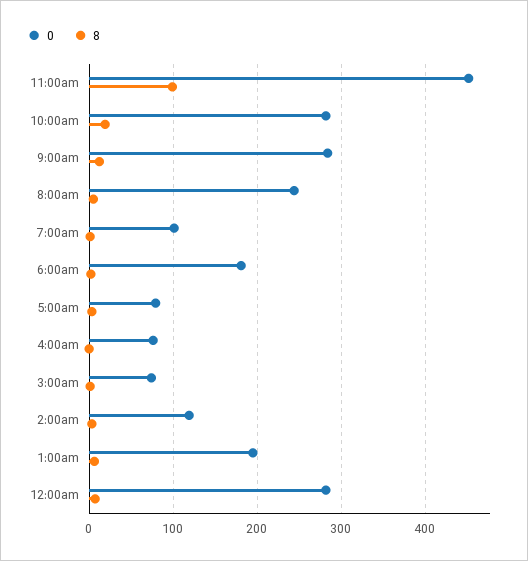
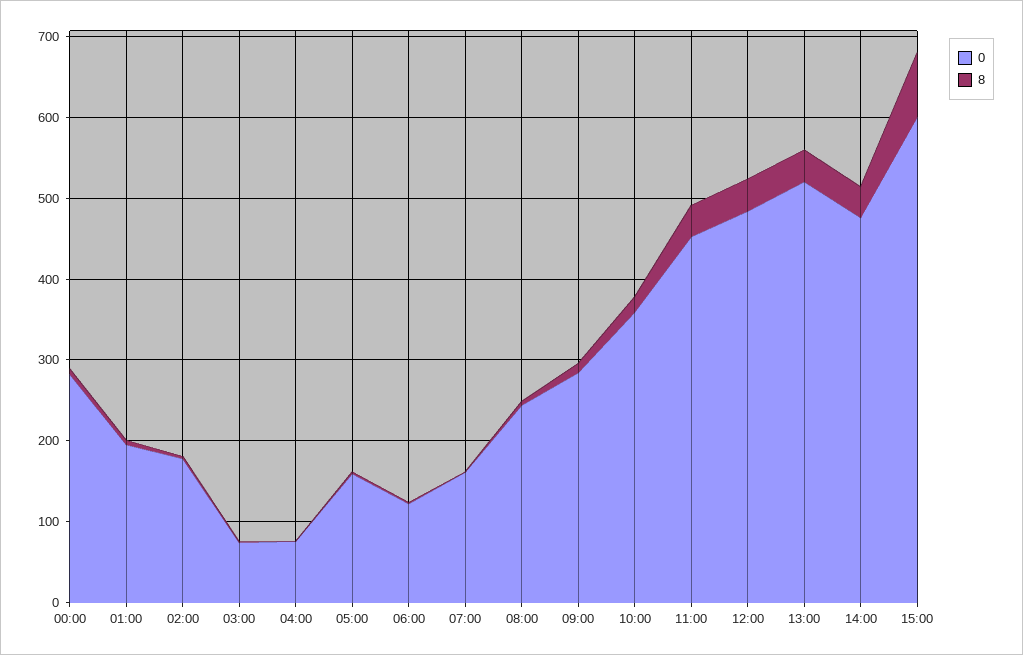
8, 11:00am: 100 -> 40
0, 10:00am: 280 -> 360
0, 7:00am: 100 -> 160
0, 6:00am: 180 -> 120
0, 5:00am: 80 -> 160
0, 2:00am: 120 -> 180
0, 12:00: none -> 480
8, 12:00: none -> 40
0, 13:00: none -> 520
8, 13:00: none -> 40
0, 14:00: none -> 480
8, 14:00: none -> 40
0, 15:00: none -> 600
8, 15:00: none -> 80

